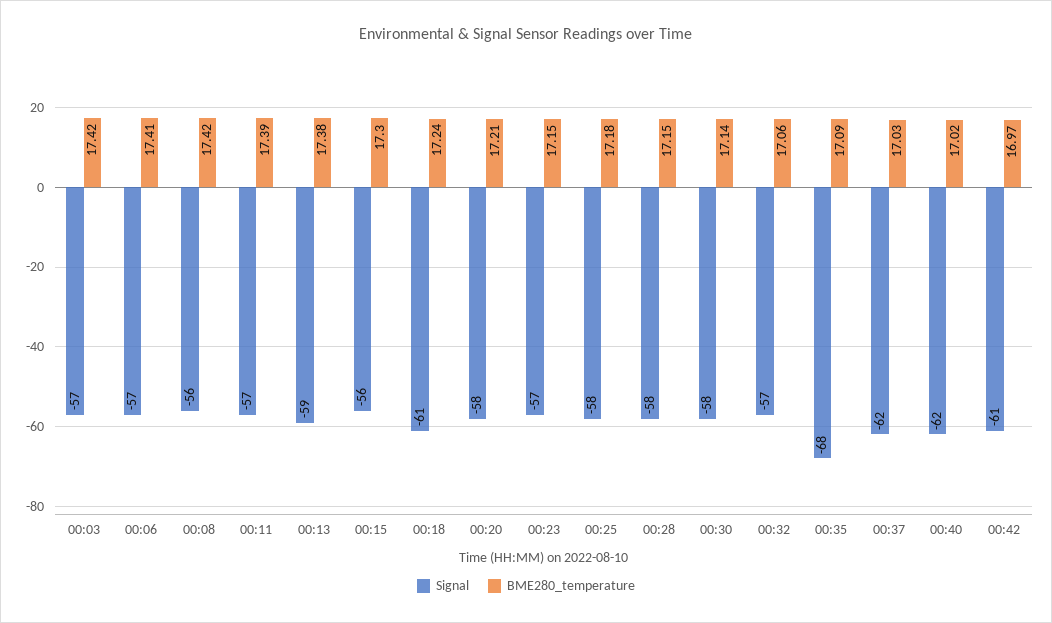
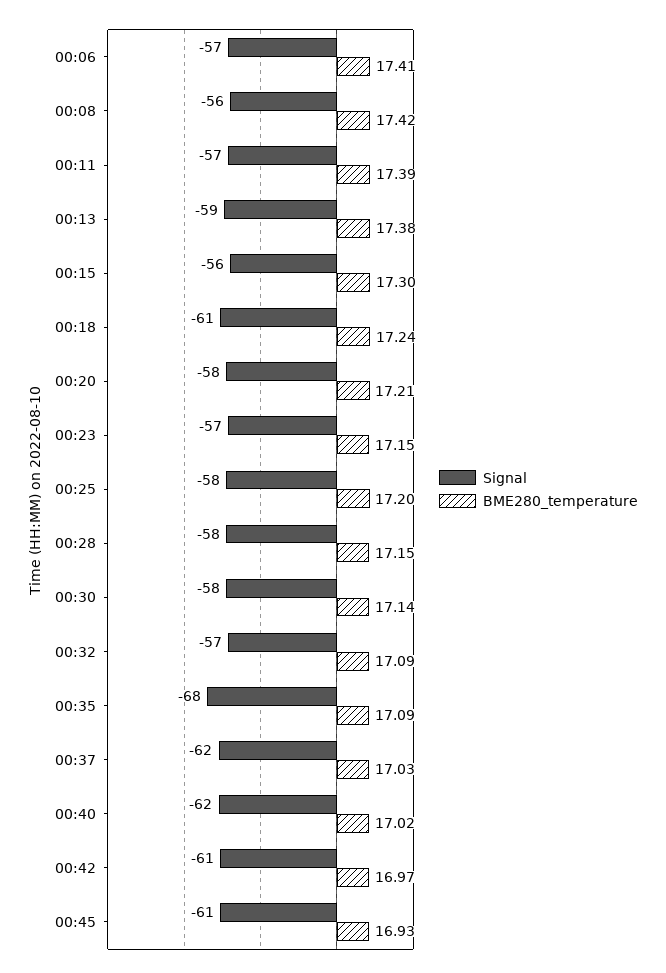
Signal, 00:03: -57 -> none
BME280_temperature, 00:03: 17.42 -> none
BME280_temperature, 00:25: 17.18 -> 17.2
BME280_temperature, 00:32: 17.06 -> 17.09
Signal, 00:45: none -> -61
BME280_temperature, 00:45: none -> 16.93

